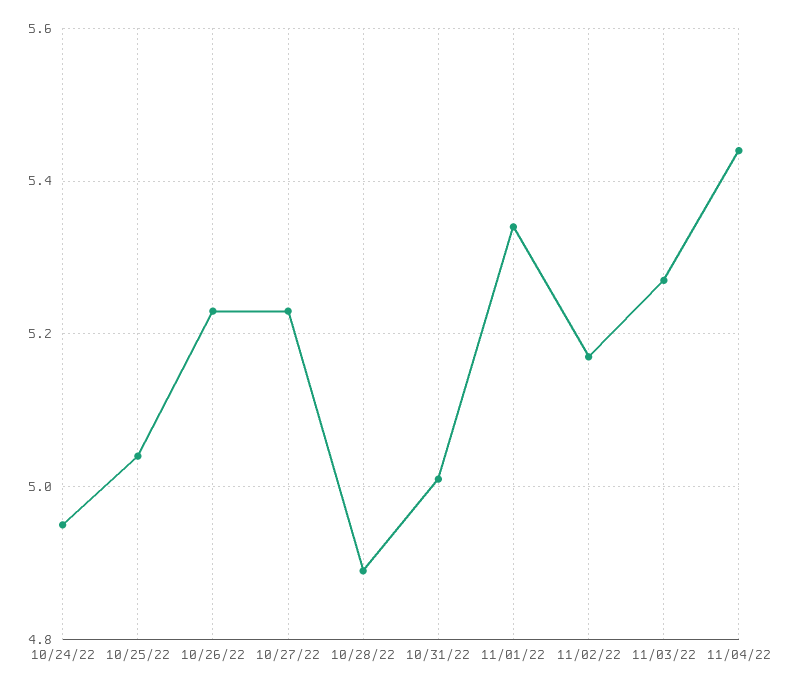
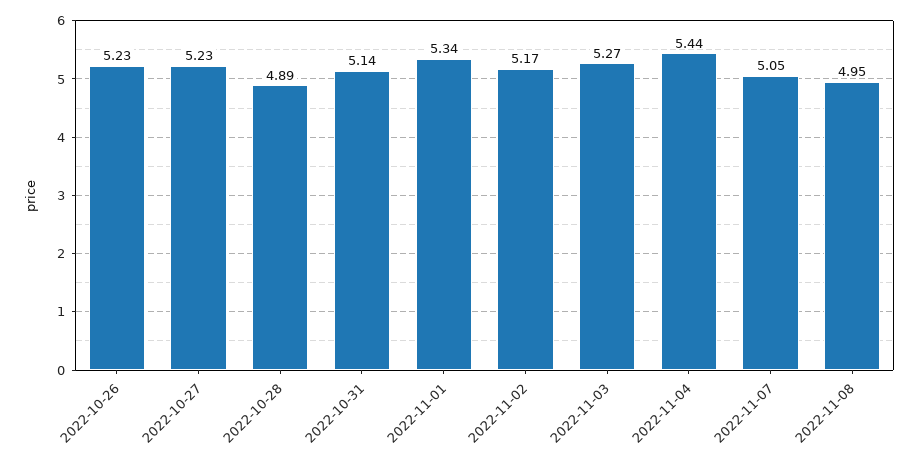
10/24/22: 4.95 -> none
10/25/22: 5.05 -> none
10/31/22: 5 -> 5.14
2022-11-07: none -> 5.05
2022-11-08: none -> 4.95

